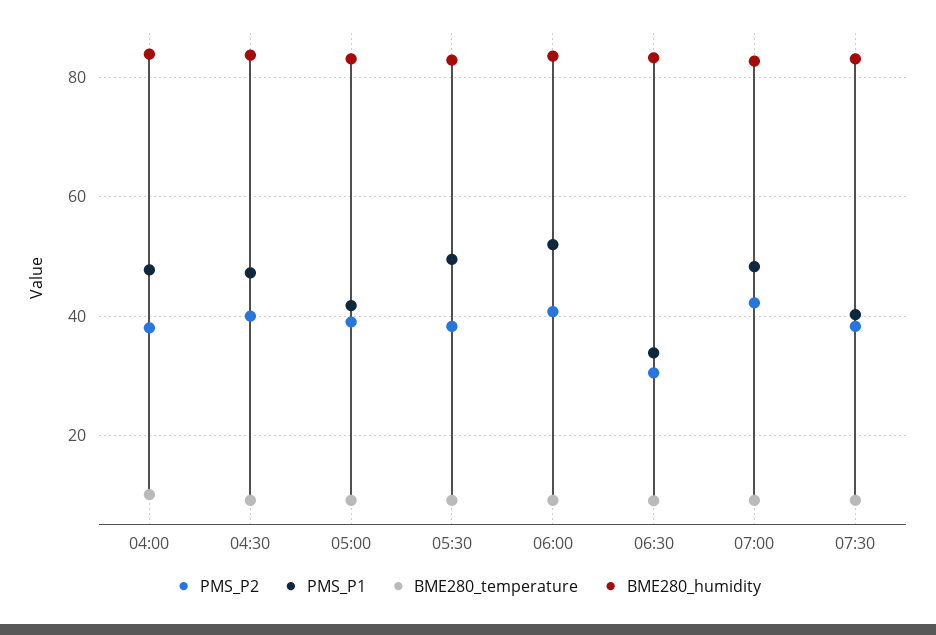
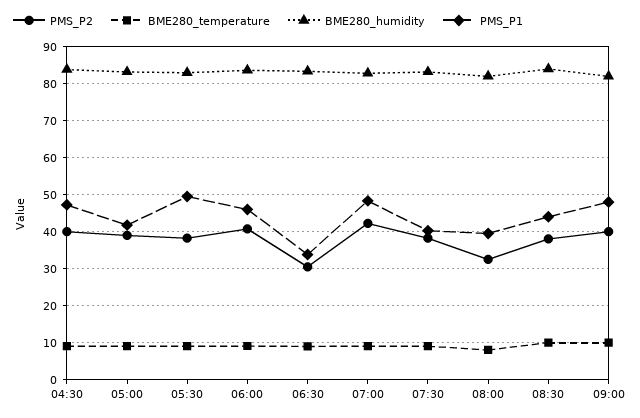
PMS_P2, 04:00: 38 -> none
PMS_P1, 04:00: 48 -> none
BME280_temperature, 04:00: 10 -> none
BME280_humidity, 04:00: 84 -> none
PMS_P1, 06:00: 52 -> 46
PMS_P2, 08:00: none -> 32
BME280_temperature, 08:00: none -> 8
BME280_humidity, 08:00: none -> 82
PMS_P1, 08:00: none -> 40
PMS_P2, 08:30: none -> 38
BME280_temperature, 08:30: none -> 10
BME280_humidity, 08:30: none -> 84
PMS_P1, 08:30: none -> 44
PMS_P2, 09:00: none -> 40
BME280_temperature, 09:00: none -> 10
BME280_humidity, 09:00: none -> 82
PMS_P1, 09:00: none -> 48

